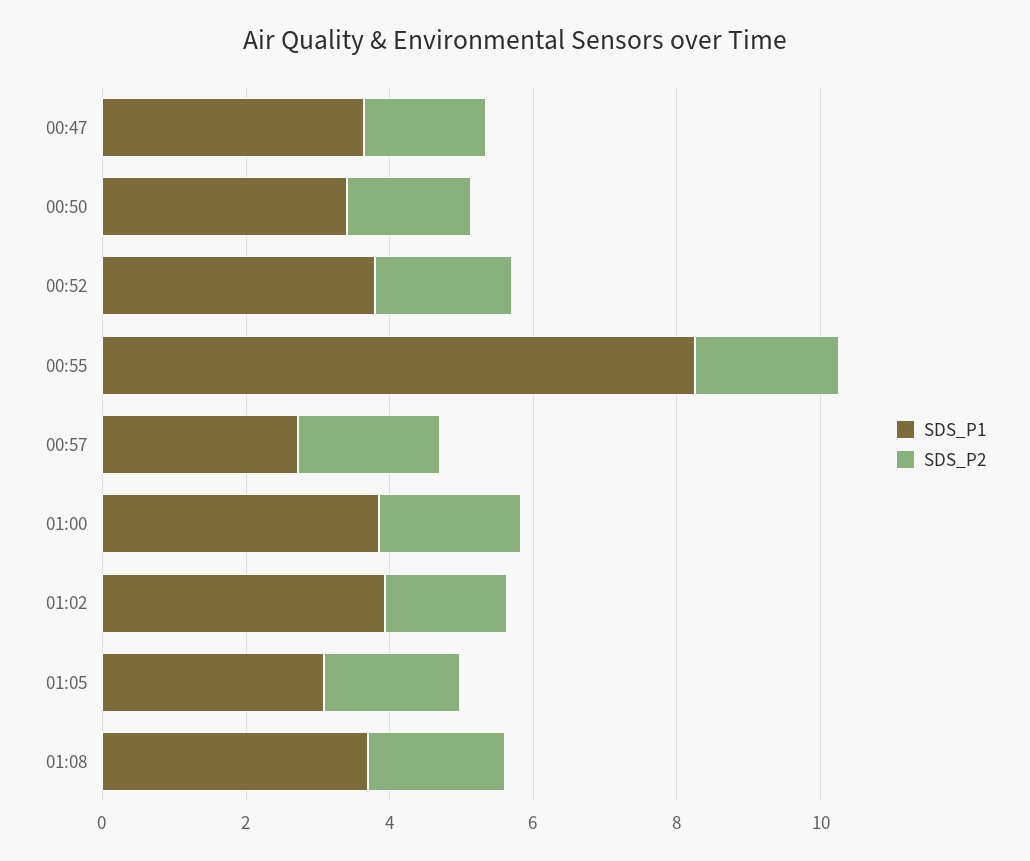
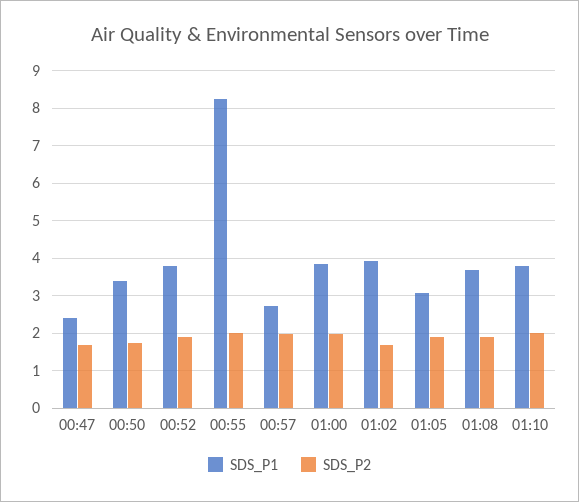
SDS_P1, 00:47: 3.5 -> 2.4
SDS_P1, 01:10: none -> 3.8
SDS_P2, 01:10: none -> 2

